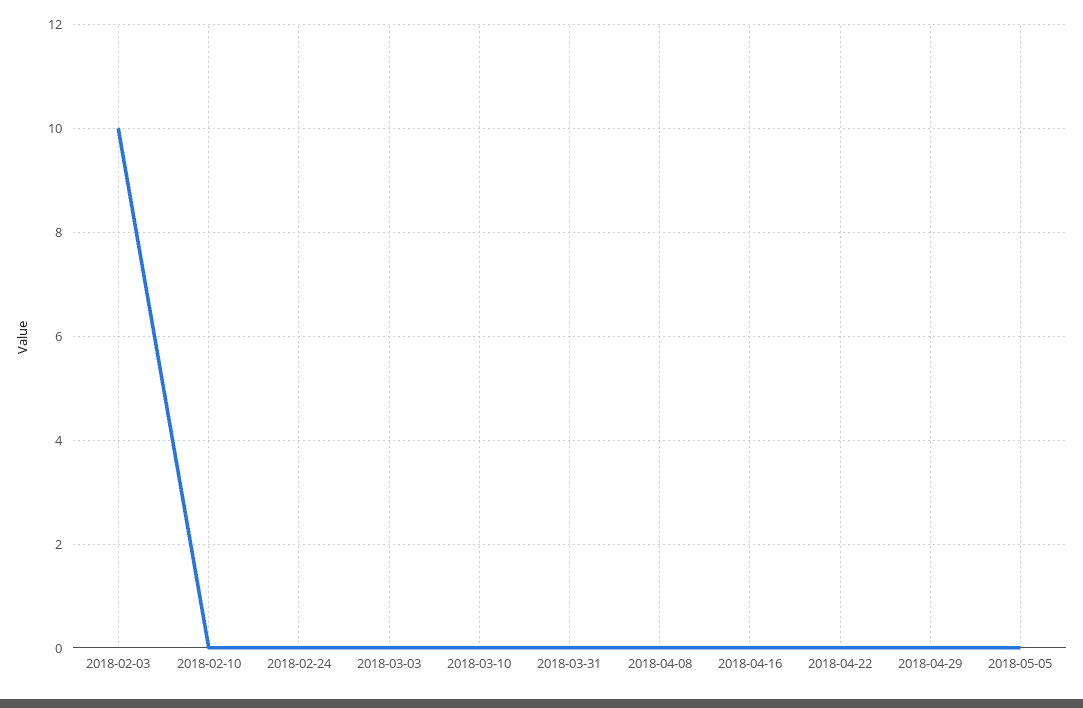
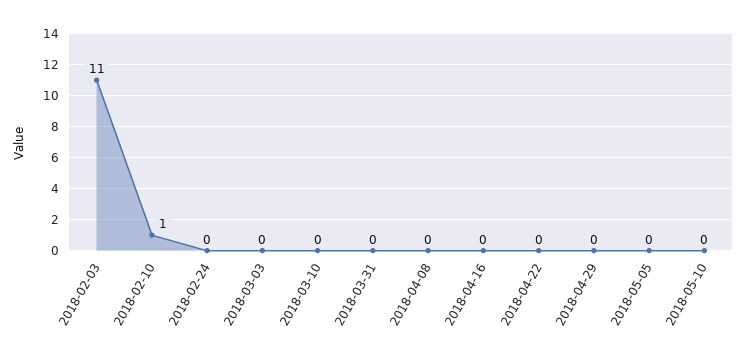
2018-02-03: 10 -> 11
2018-02-10: 0 -> 1
2018-05-10: none -> 0

